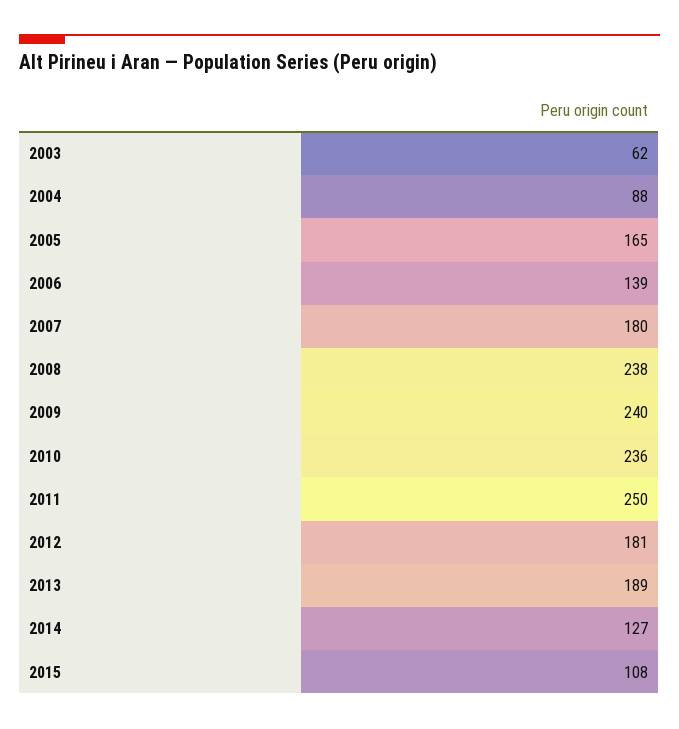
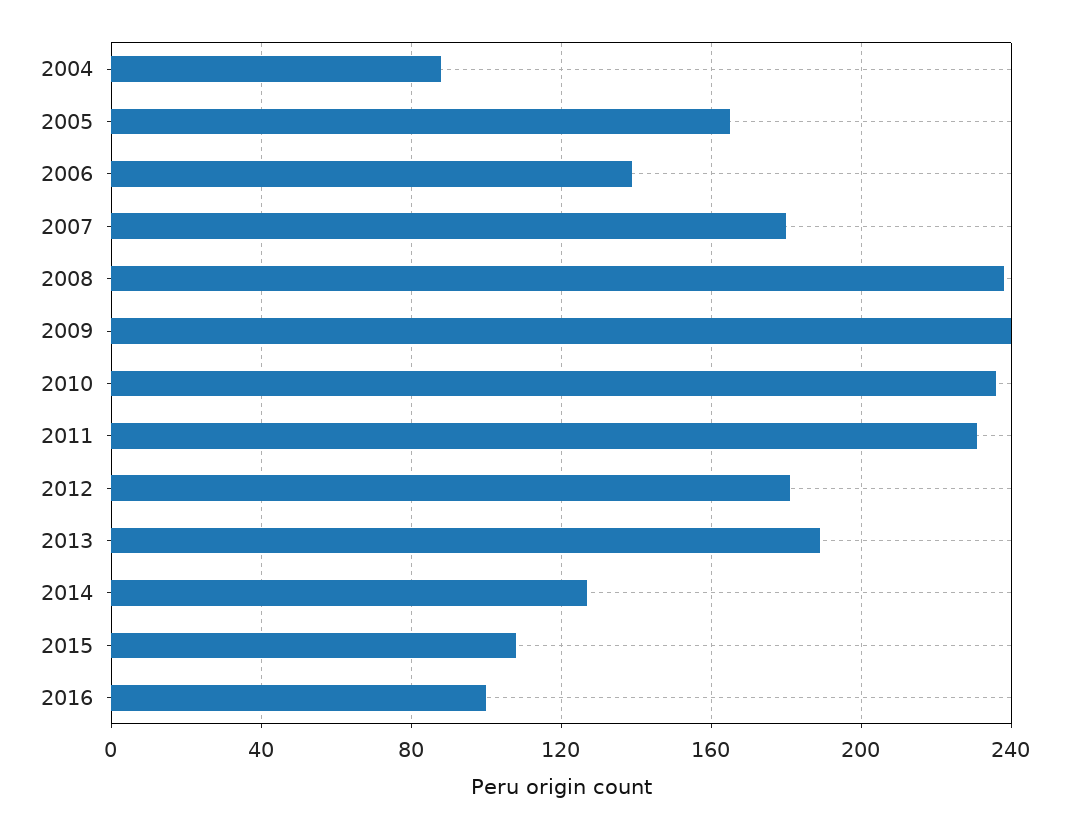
2003: 62 -> none
2011: 250 -> 230
2016: none -> 100

